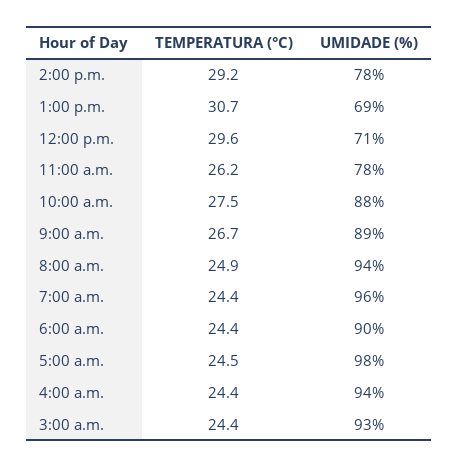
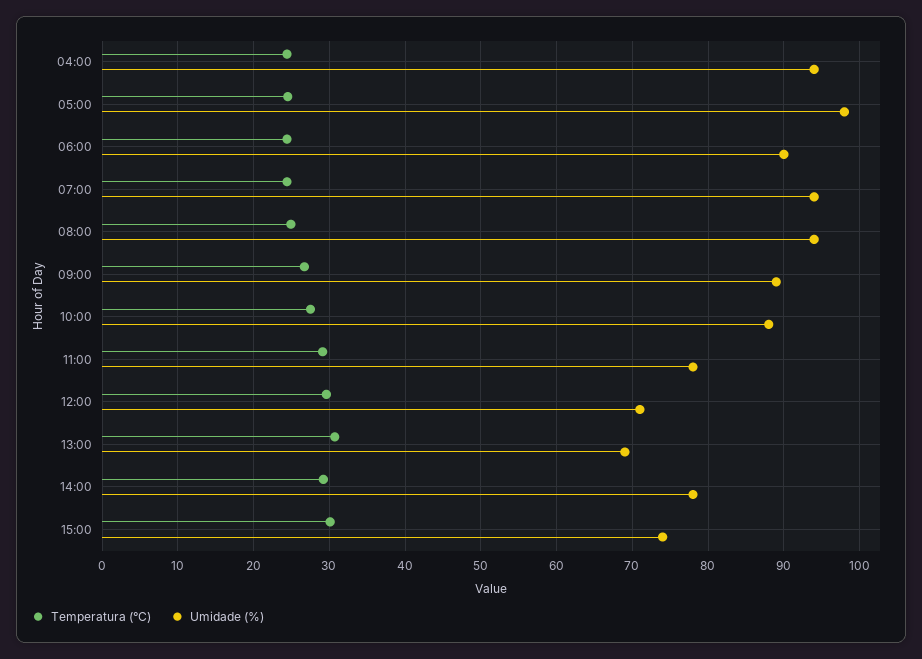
TEMPERATURA (°C), 11:00 a.m.: 26.2 -> 29
UMIDADE (%), 7:00 a.m.: 96 -> 94
TEMPERATURA (°C), 3:00 a.m.: 24.4 -> none
UMIDADE (%), 3:00 a.m.: 93 -> none
TEMPERATURA (°C), 15:00: none -> 30
UMIDADE (%), 15:00: none -> 74

